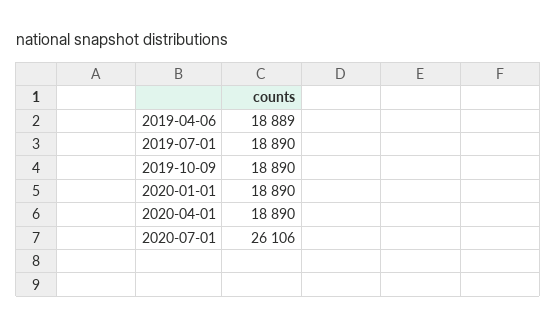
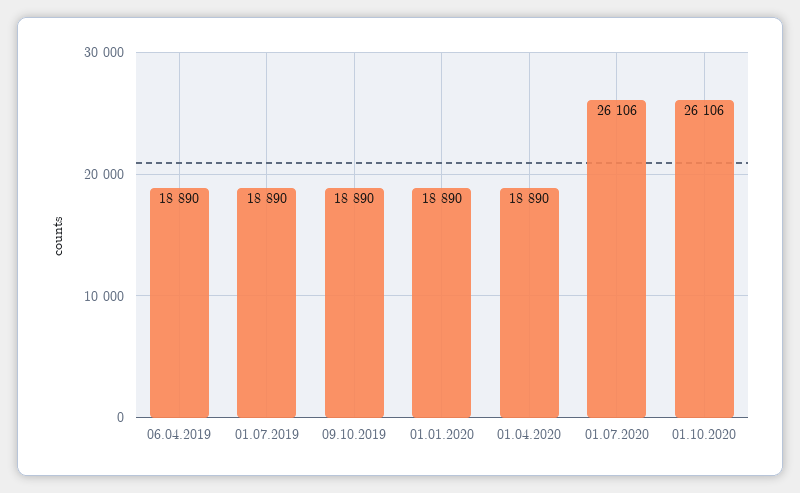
2019-04-06: 18889 -> 18890
01.10.2020: none -> 26106

